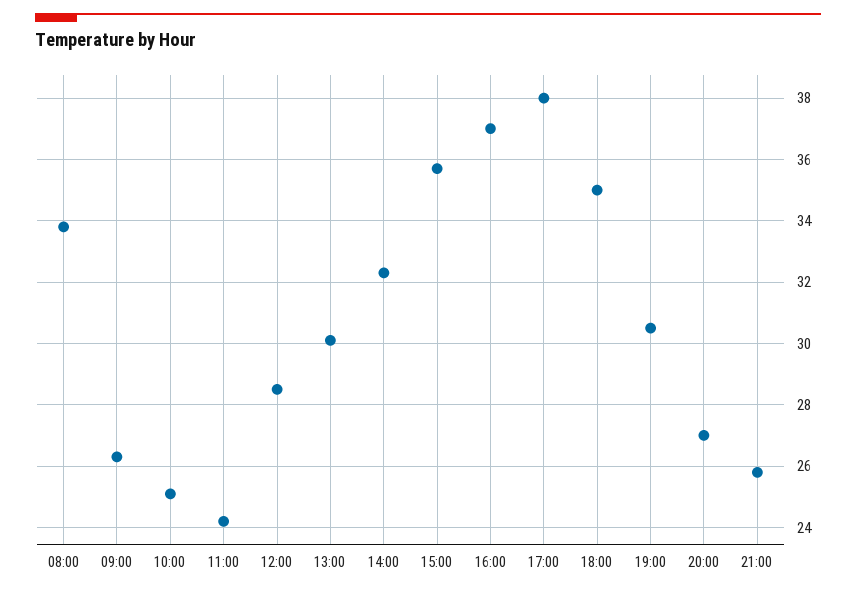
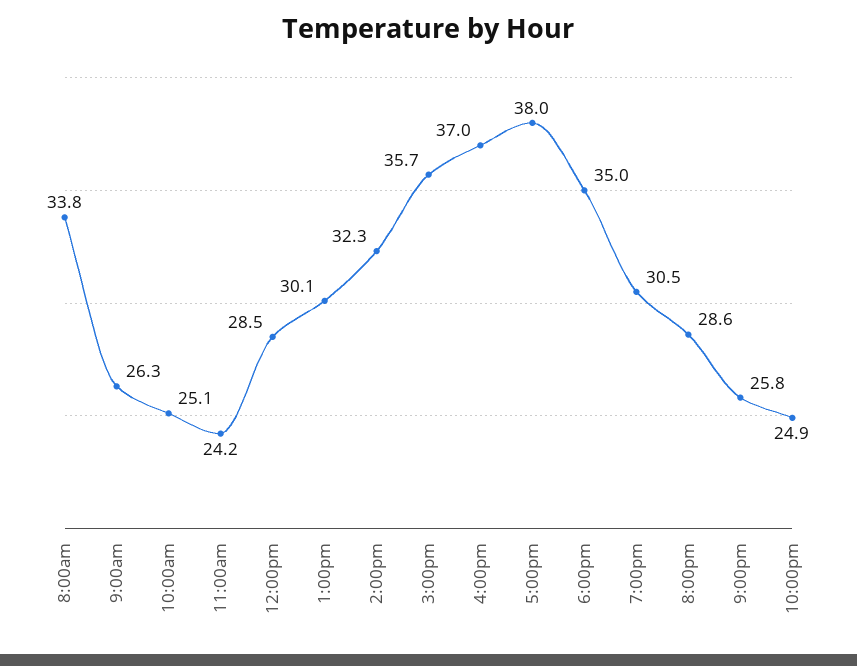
20:00: 27 -> 28.6
10:00pm: none -> 24.9

